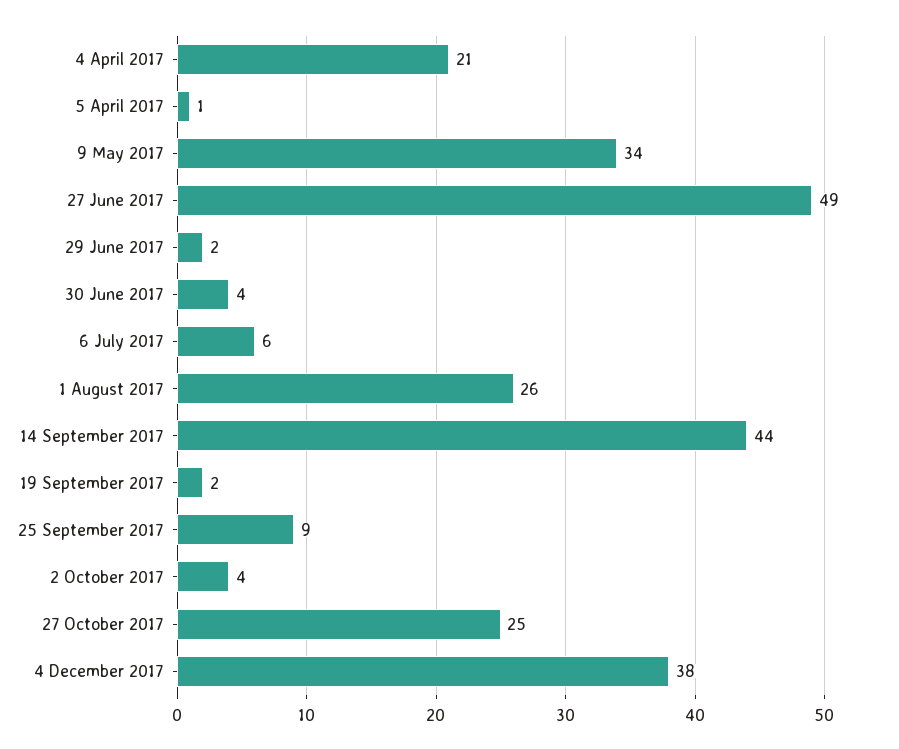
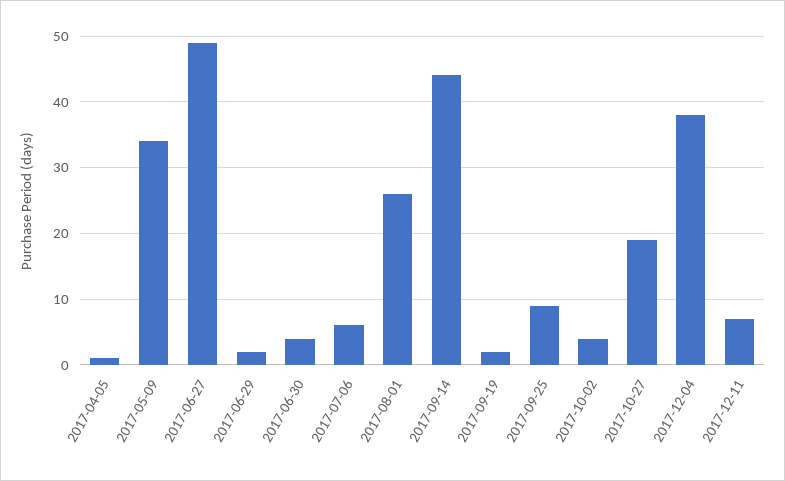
4 April 2017: 21 -> none
27 October 2017: 25 -> 19
2017-12-11: none -> 7

